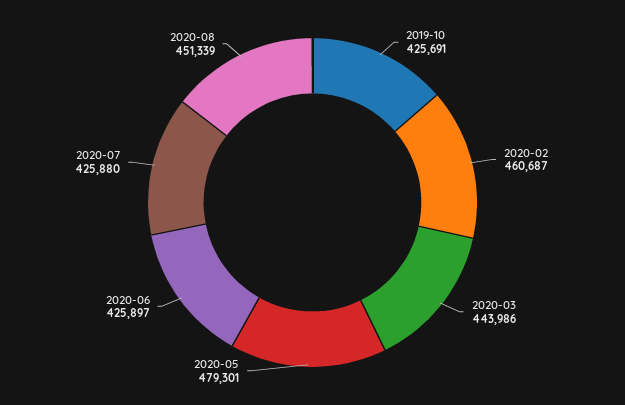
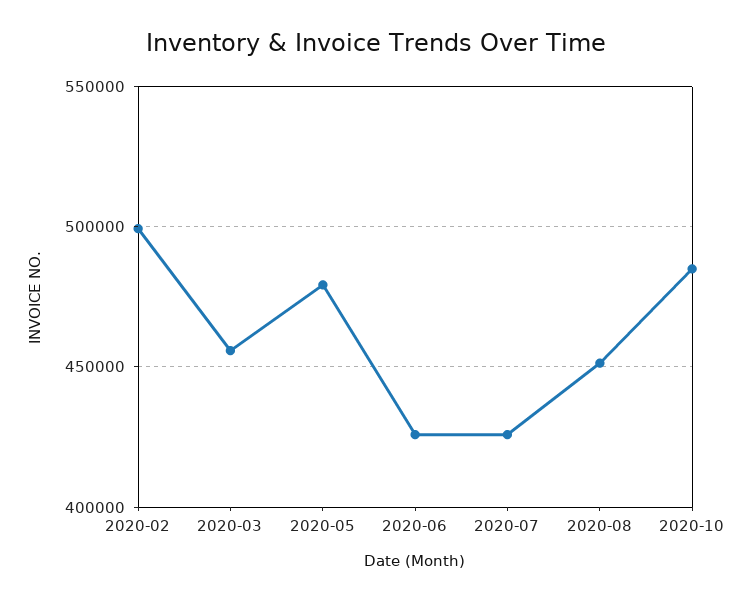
2019-10: 425691 -> none
2020-02: 460687 -> 500000
2020-03: 443986 -> 455000
2020-10: none -> 485000

